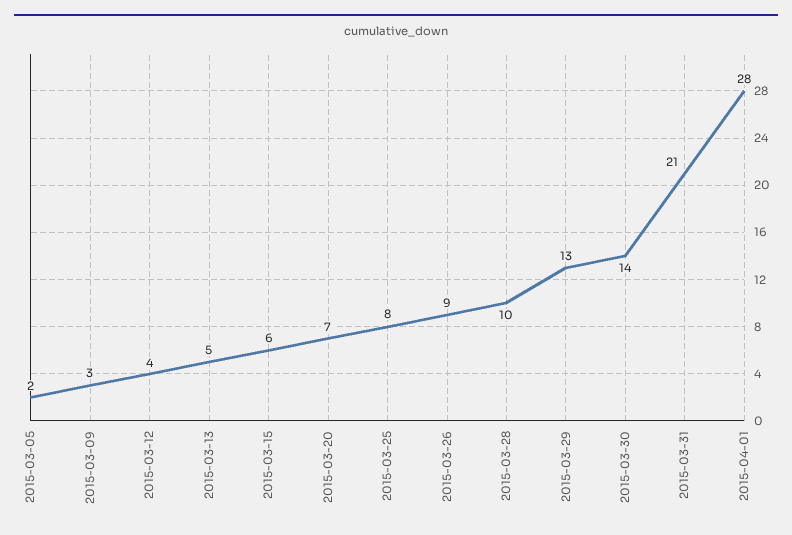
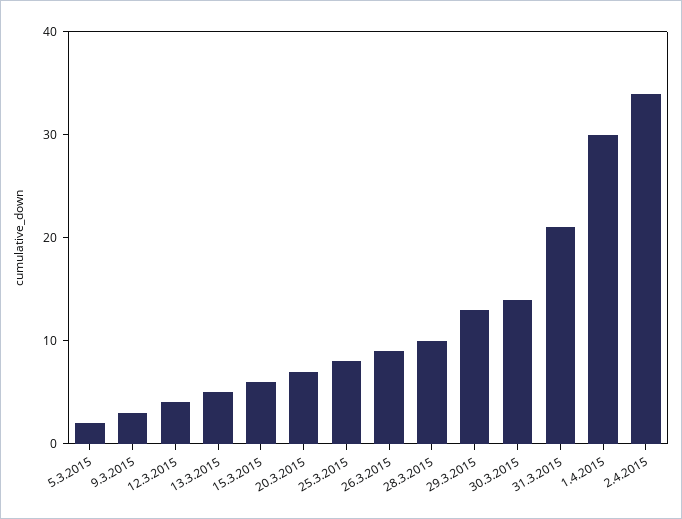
2015-04-01: 28 -> 30
2.4.2015: none -> 34

